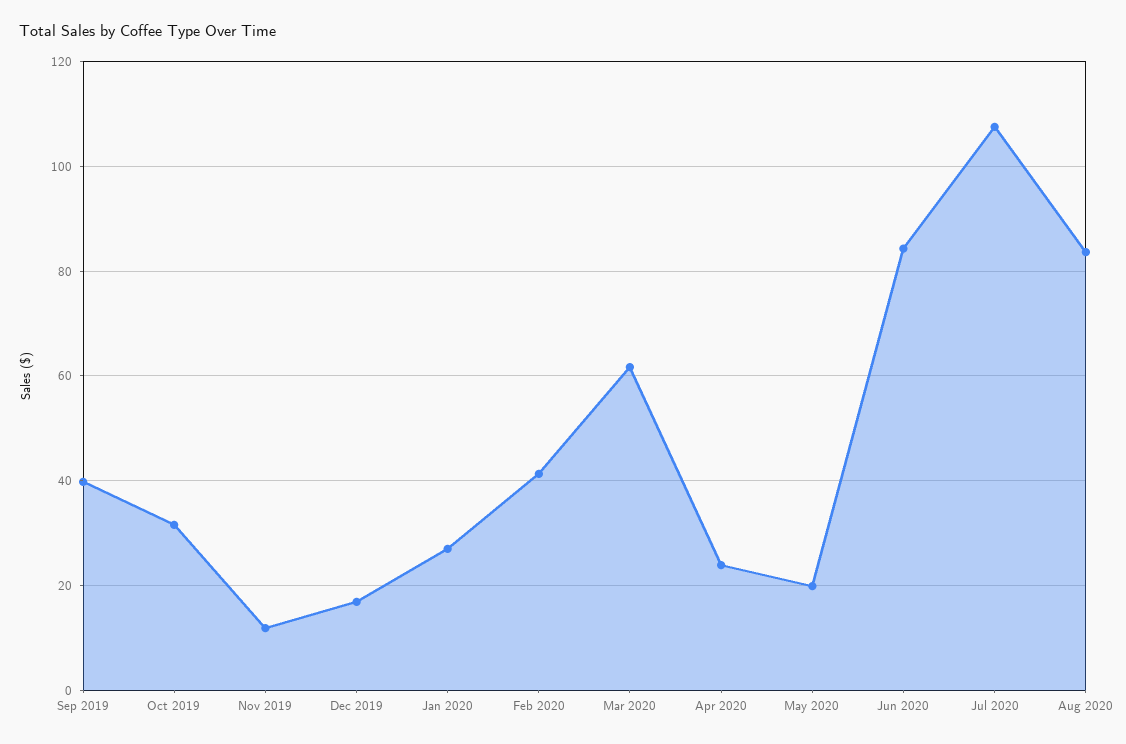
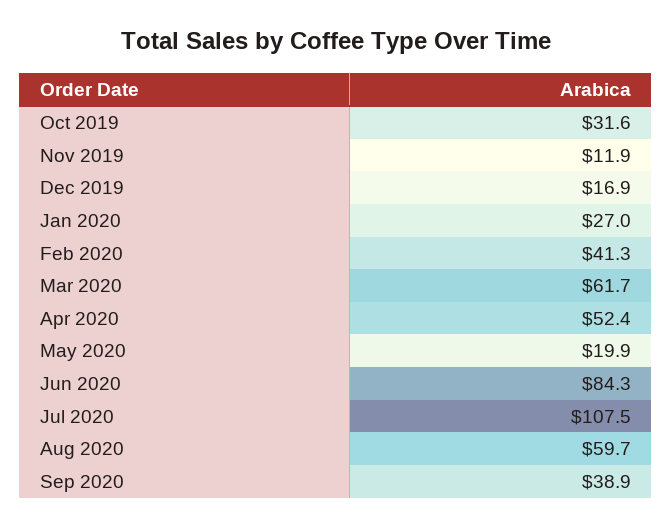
Sep 2019: 40 -> none
Apr 2020: 24 -> 52.4
Aug 2020: 84 -> 59.7
Sep 2020: none -> 38.9

